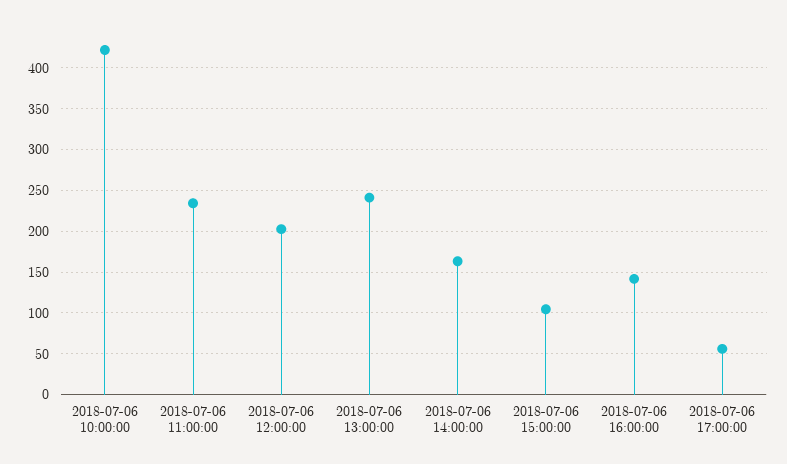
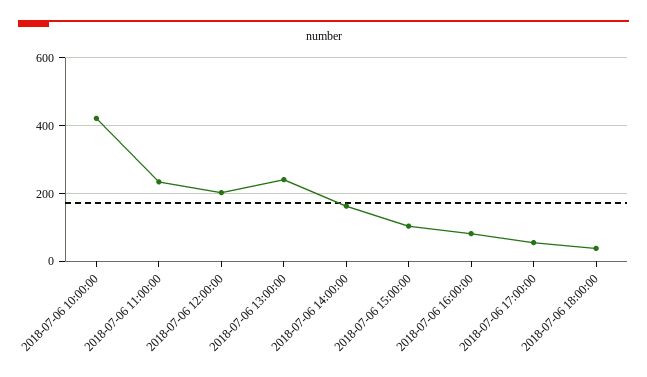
2018-07-06 16:00:00: 140 -> 80
2018-07-06 18:00:00: none -> 40

